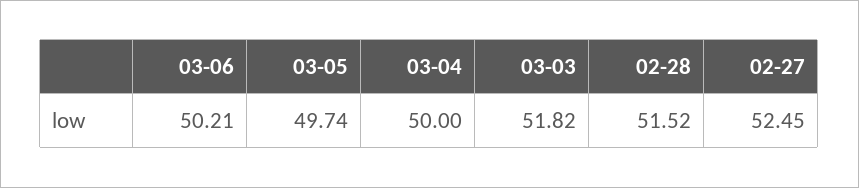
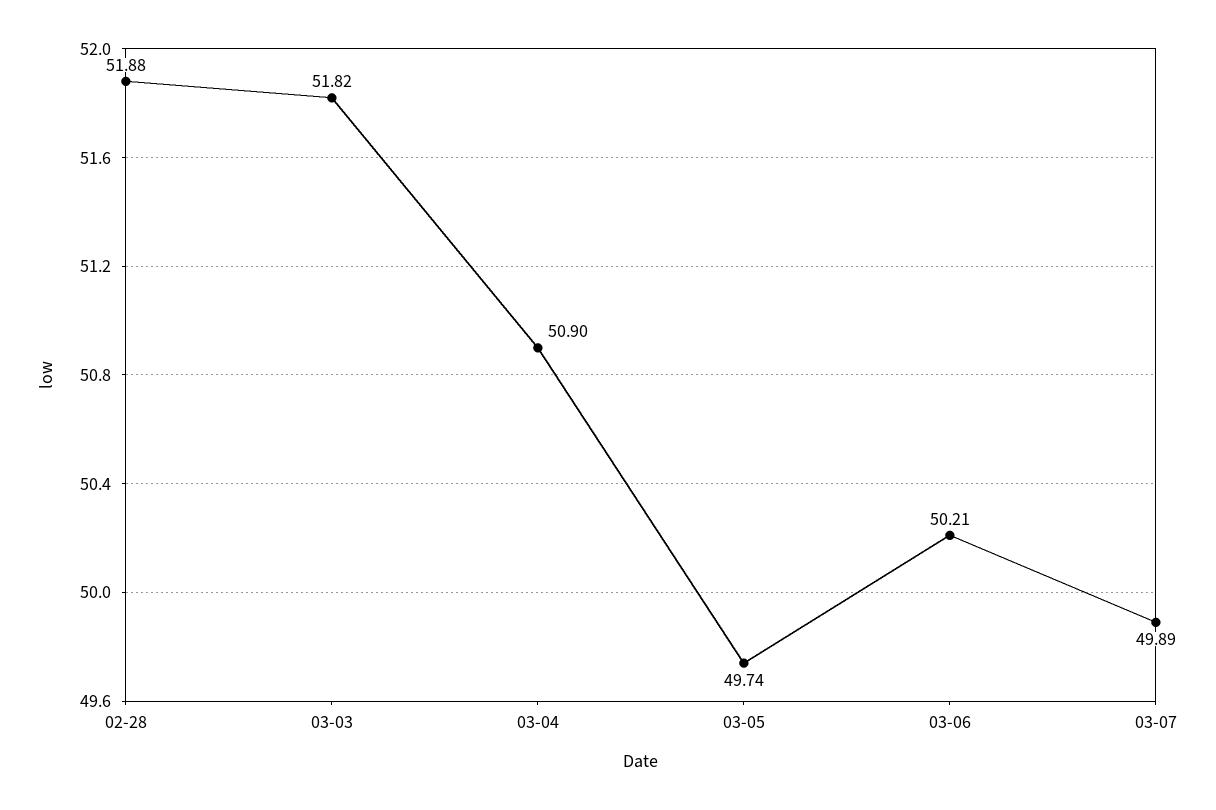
03-04: 50 -> 50.9
02-28: 51.52 -> 51.88
02-27: 52.45 -> none
03-07: none -> 49.89

